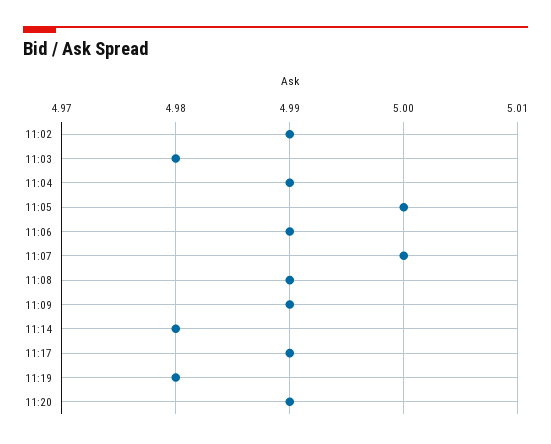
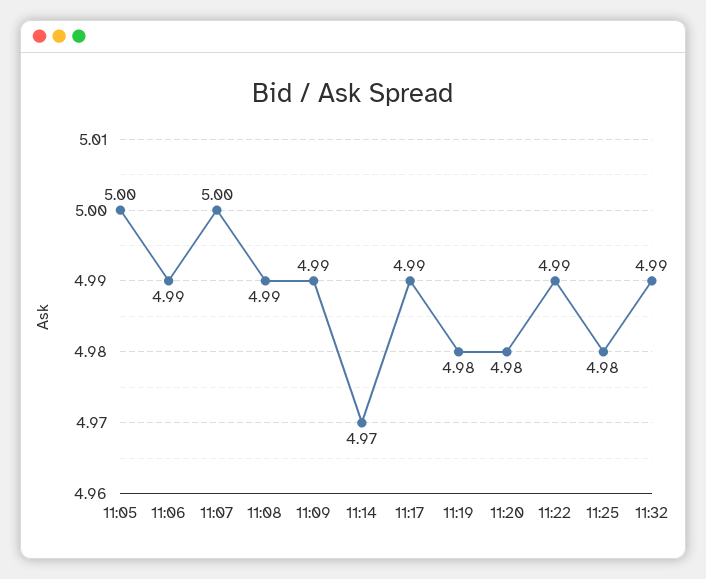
11:02: 4.99 -> none
11:03: 4.98 -> none
11:04: 4.99 -> none
11:14: 4.98 -> 4.97
11:20: 4.99 -> 4.98
11:22: none -> 4.99
11:25: none -> 4.98
11:32: none -> 4.99

